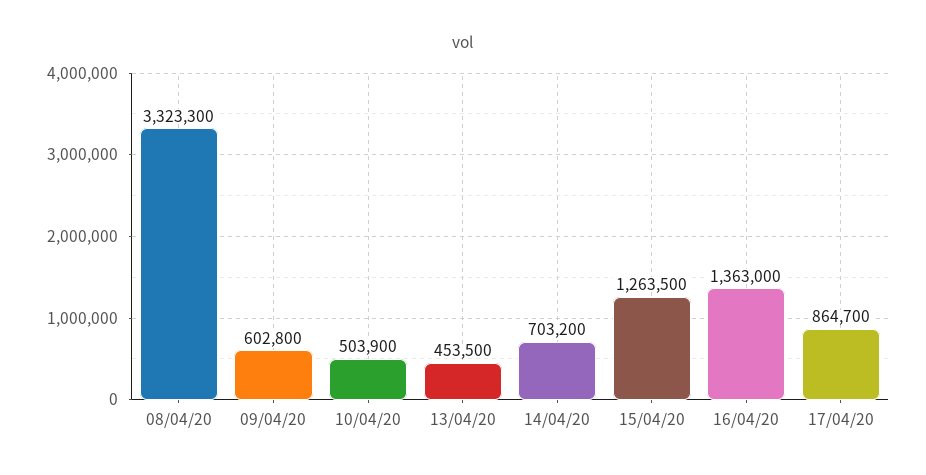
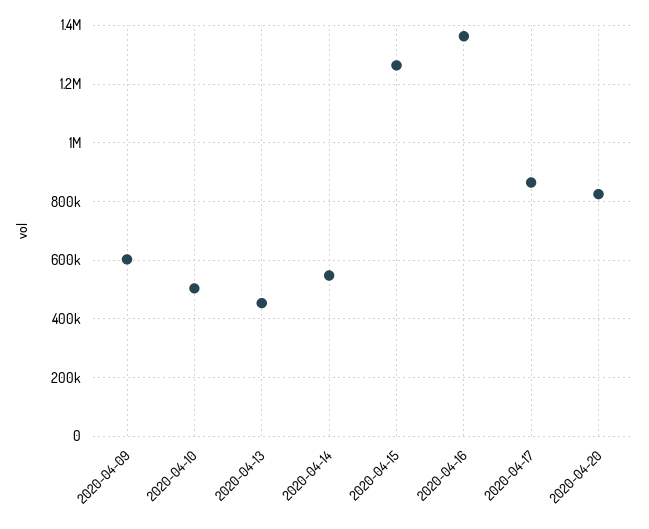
08/04/20: 3323300 -> none
14/04/20: 703200 -> 550000
2020-04-20: none -> 825000

